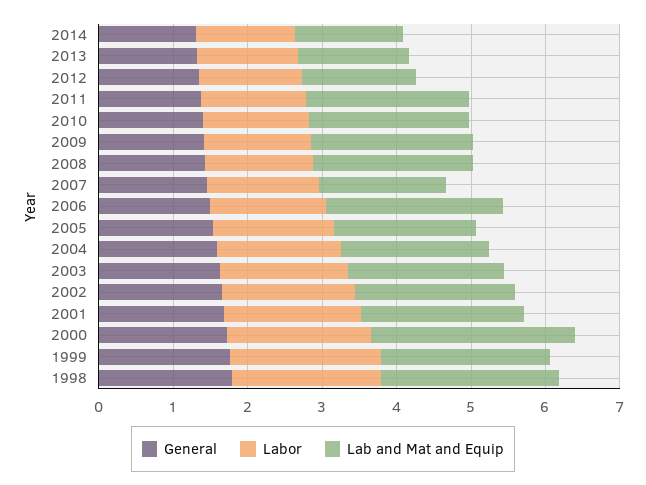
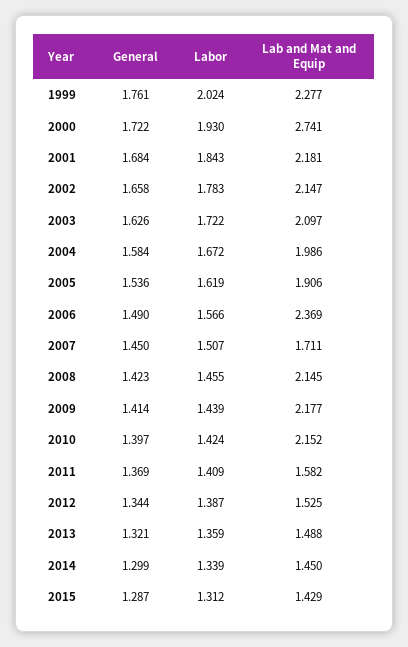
Lab and Mat and Equip, 2011: 2.2 -> 1.582
General, 1998: 1.8 -> none
Labor, 1998: 2 -> none
Lab and Mat and Equip, 1998: 2.4 -> none
General, 2015: none -> 1.287
Labor, 2015: none -> 1.312
Lab and Mat and Equip, 2015: none -> 1.429

